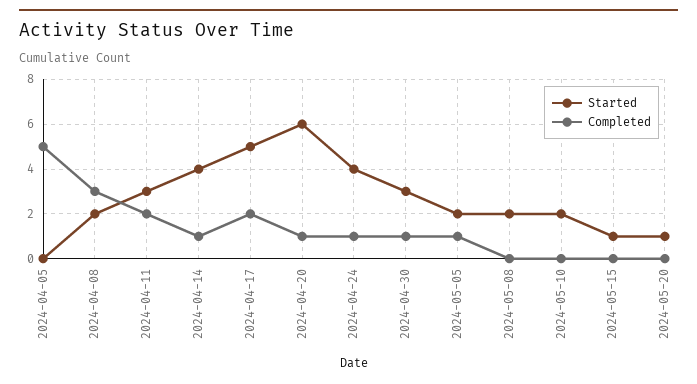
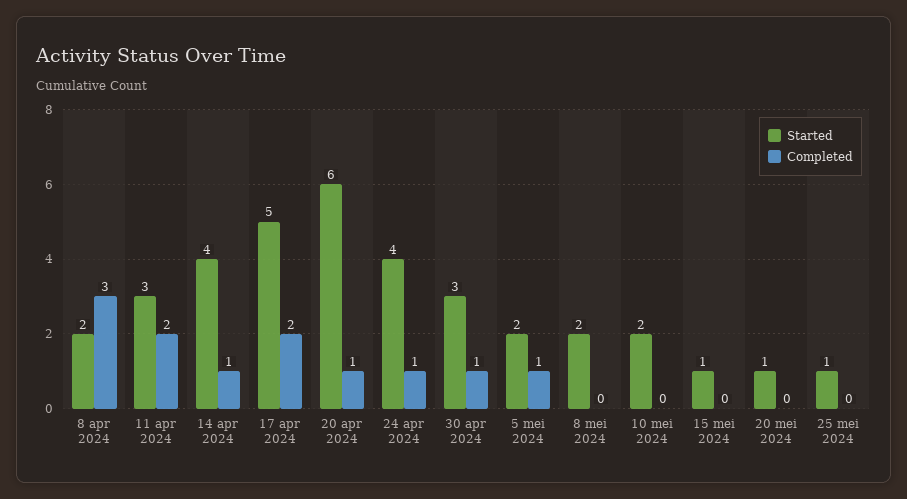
Started, 2024-04-05: 0 -> none
Completed, 2024-04-05: 5 -> none
Started, 25 mei 2024: none -> 1
Completed, 25 mei 2024: none -> 0

